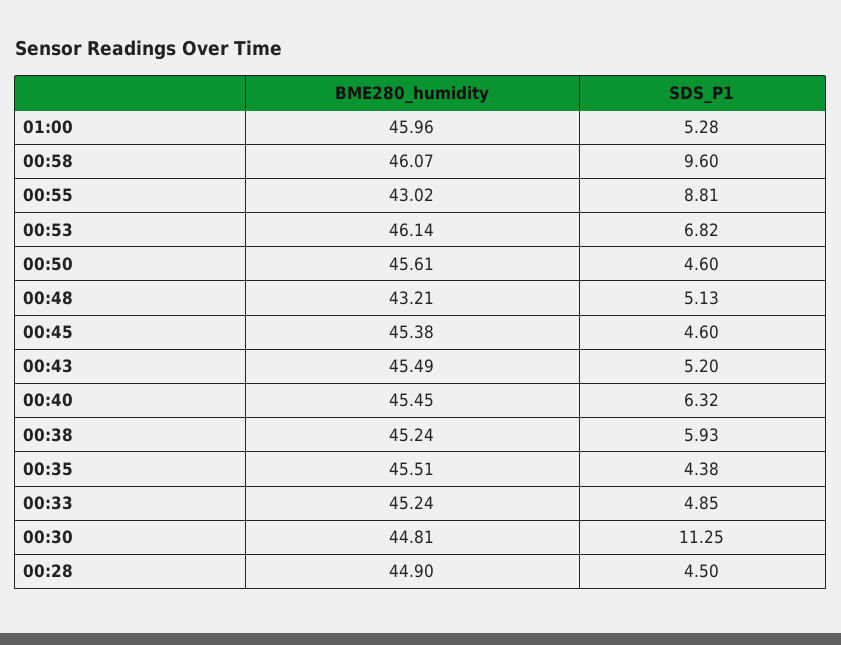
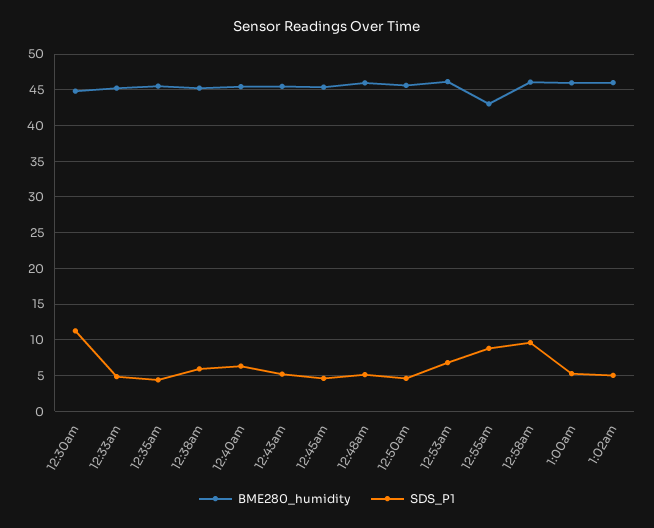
BME280_humidity, 00:48: 43.21 -> 46
BME280_humidity, 00:28: 44.9 -> none
SDS_P1, 00:28: 4.5 -> none
BME280_humidity, 1:02am: none -> 46
SDS_P1, 1:02am: none -> 5

